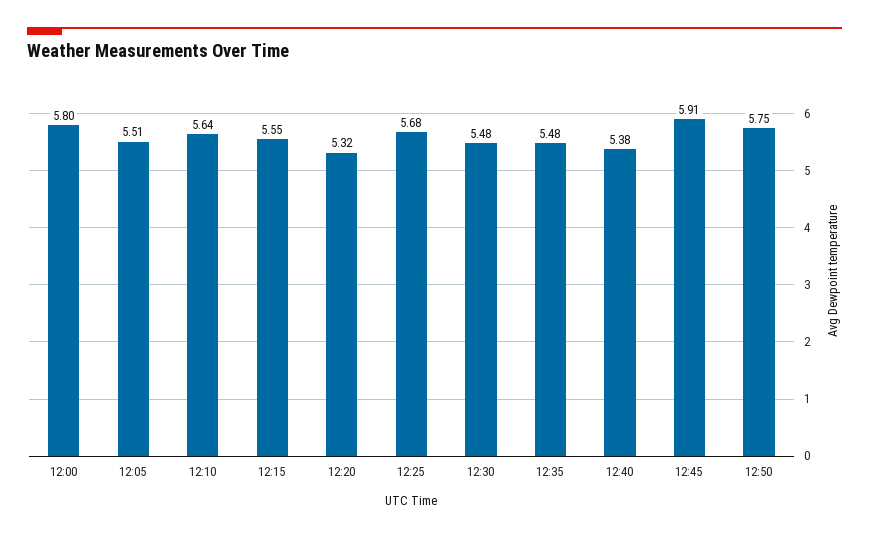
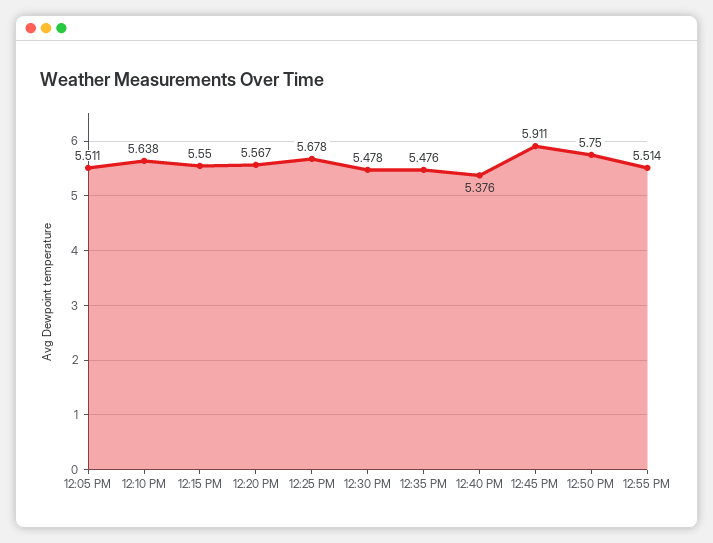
12:00: 5.8 -> none
12:20: 5.32 -> 5.567
12:55 PM: none -> 5.514

